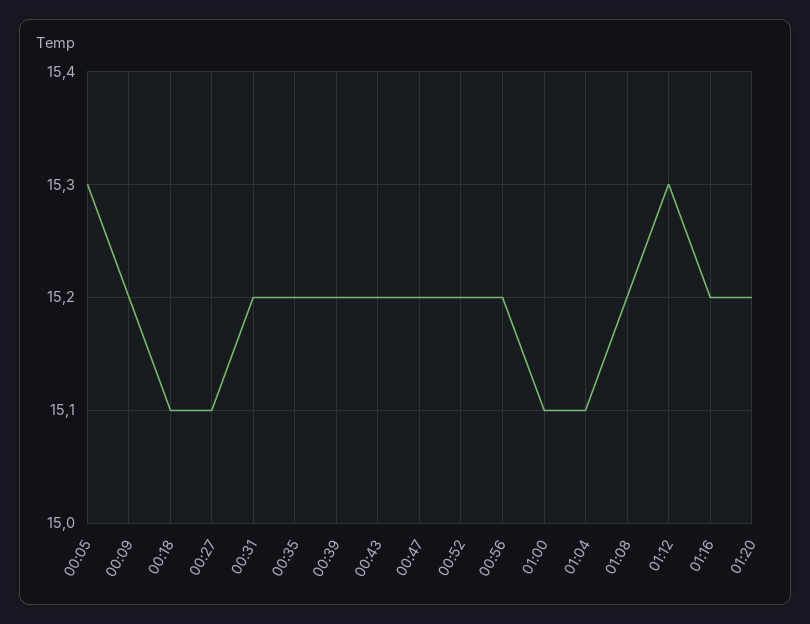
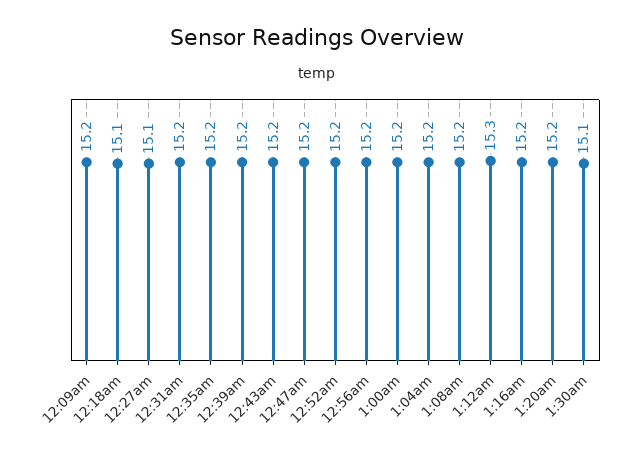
00:05: 15.3 -> none
01:00: 15.1 -> 15.2
01:04: 15.1 -> 15.2
1:30am: none -> 15.1

